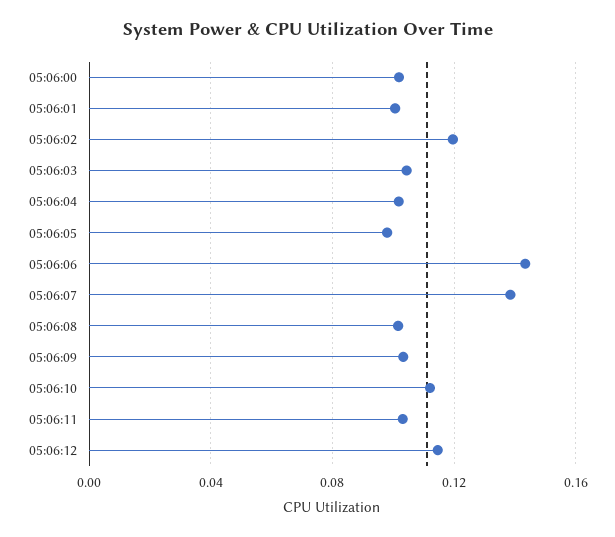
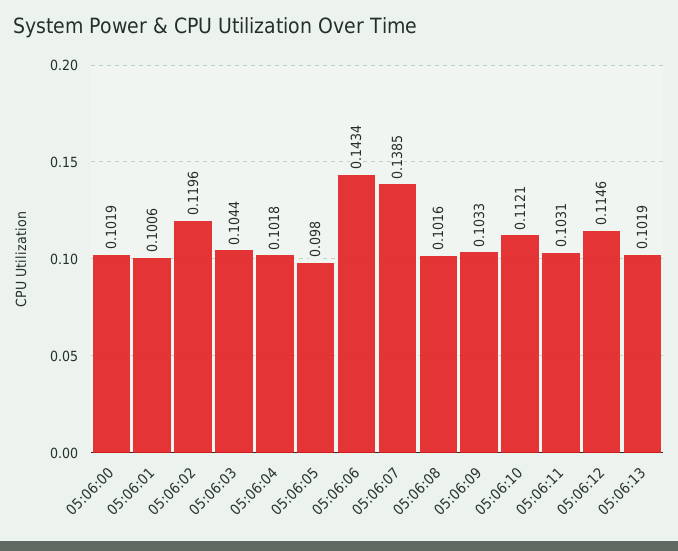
05:06:13: none -> 0.1019

